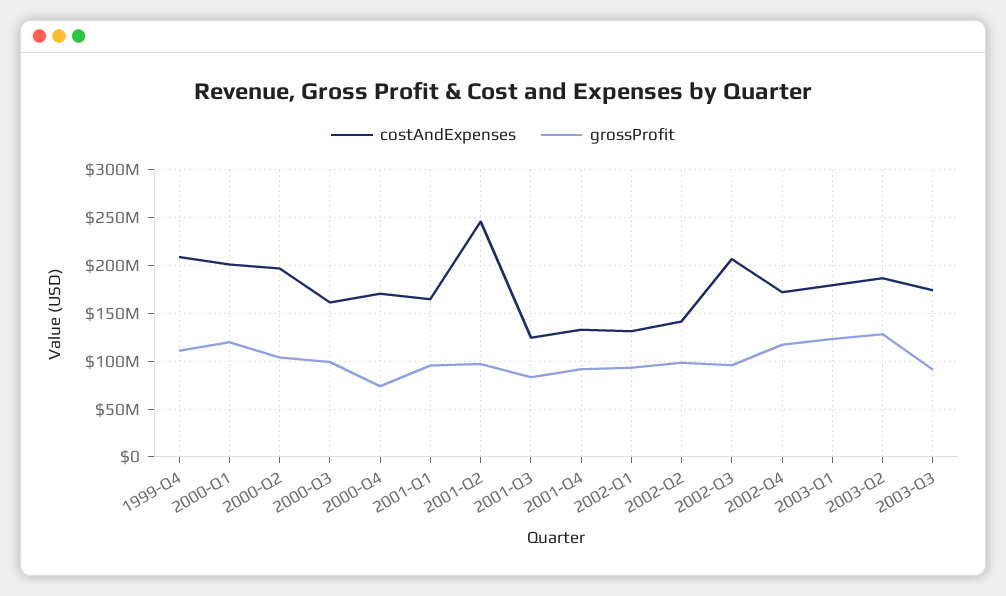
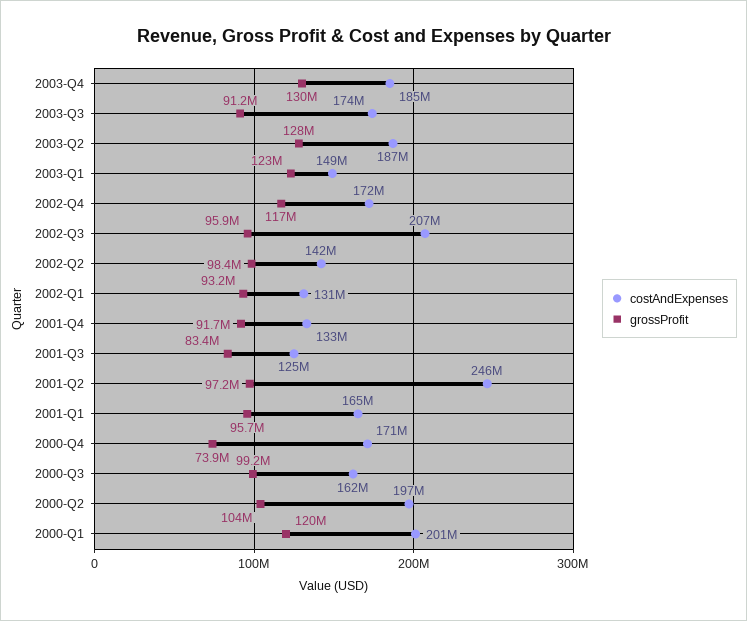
costAndExpenses, 1999-Q4: 210000000 -> none
grossProfit, 1999-Q4: 110000000 -> none
costAndExpenses, 2003-Q1: 180000000 -> 149000000
costAndExpenses, 2003-Q4: none -> 185000000
grossProfit, 2003-Q4: none -> 130000000

